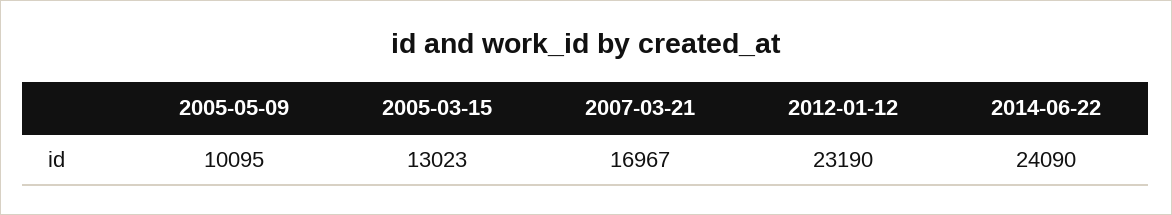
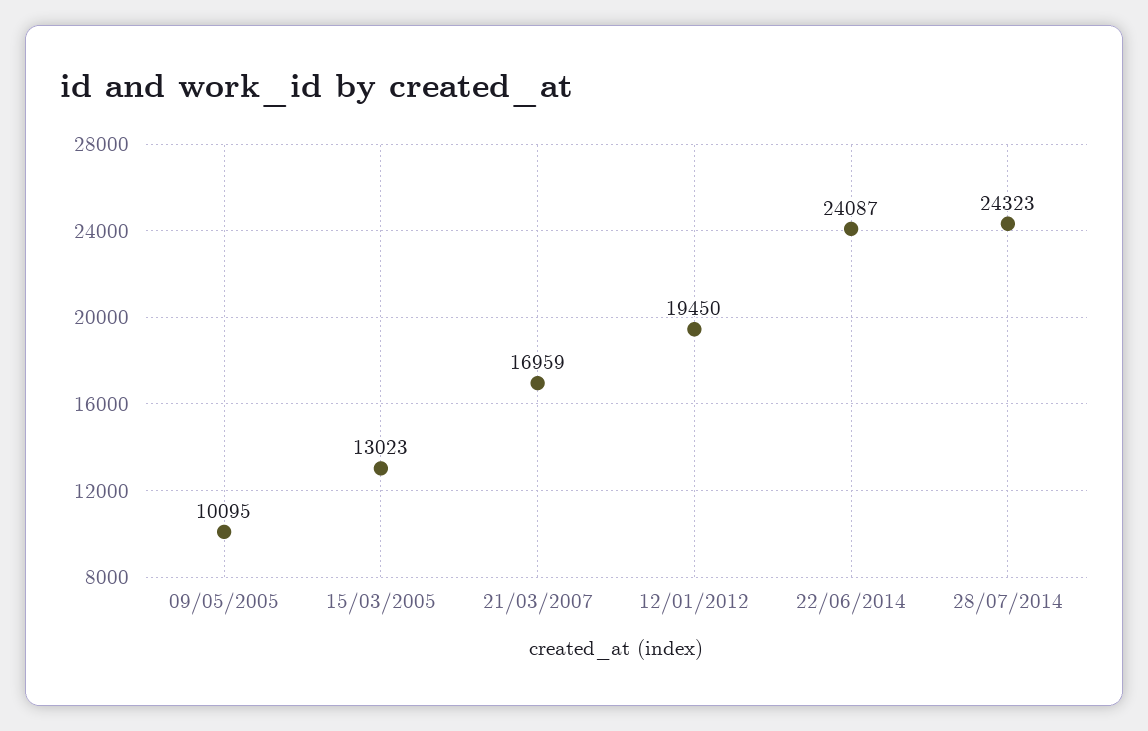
2007-03-21: 16967 -> 16959
2012-01-12: 23190 -> 19450
2014-06-22: 24090 -> 24087
28/07/2014: none -> 24323

